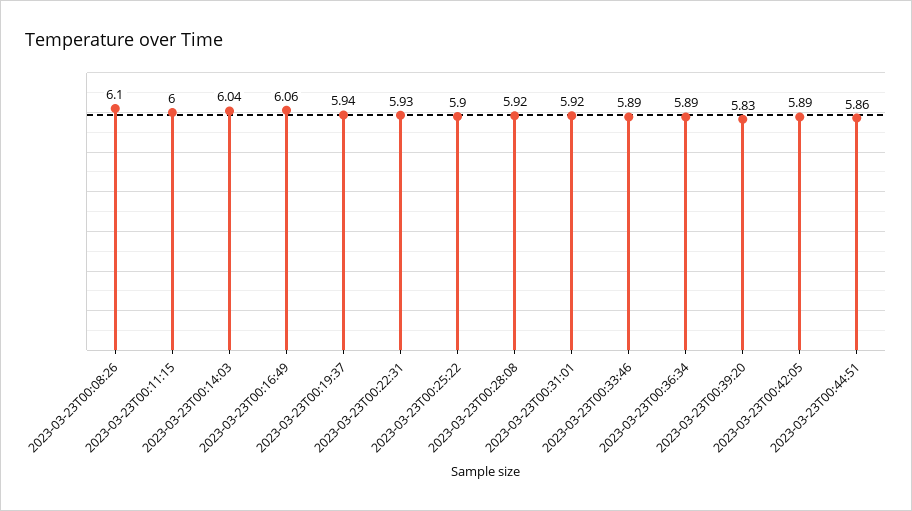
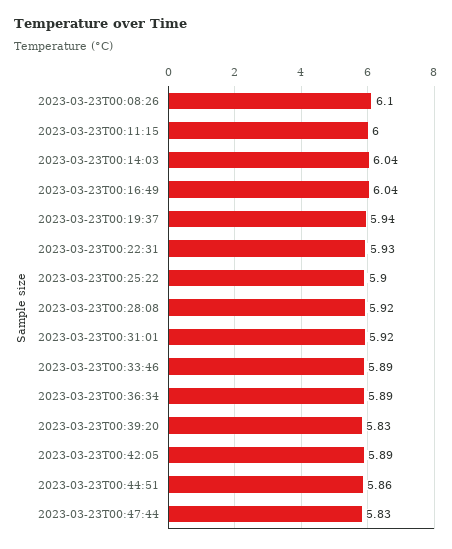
2023-03-23T00:16:49: 6.06 -> 6.04
2023-03-23T00:47:44: none -> 5.83

